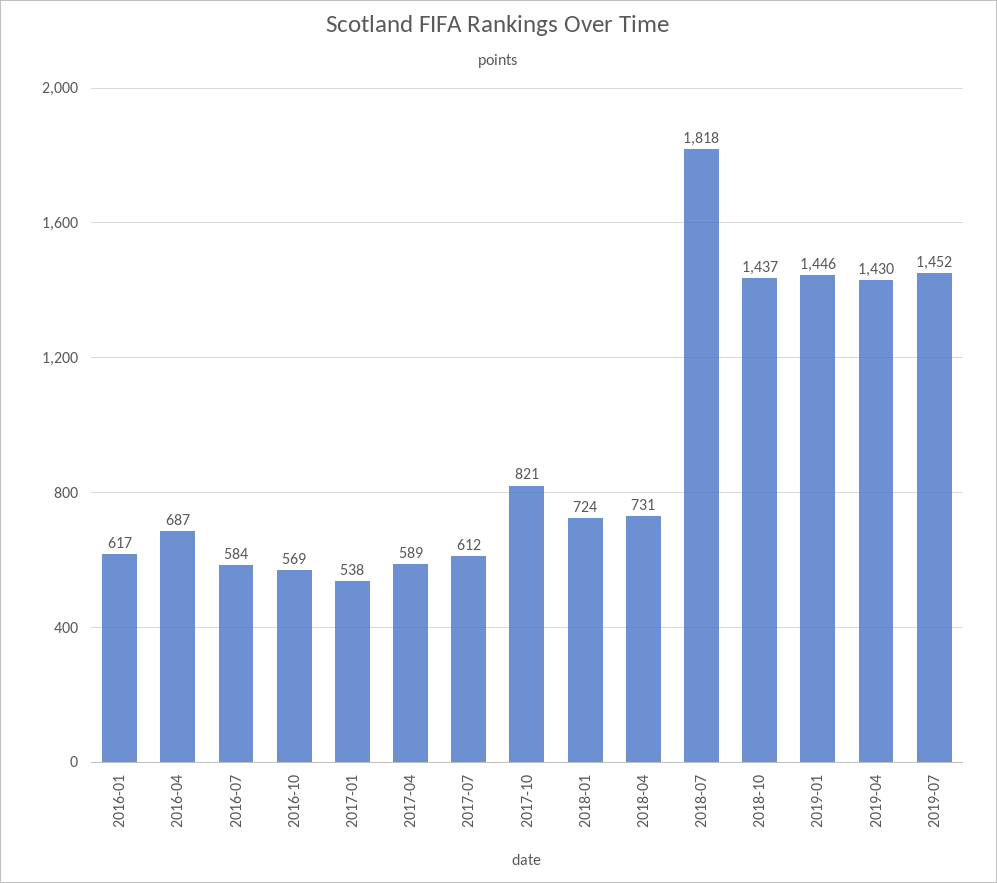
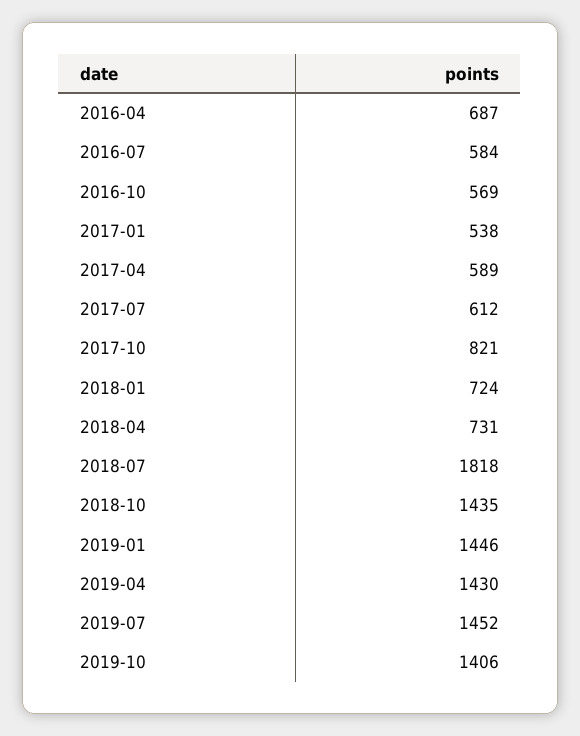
2016-01: 617 -> none
2018-10: 1437 -> 1435
2019-10: none -> 1406

